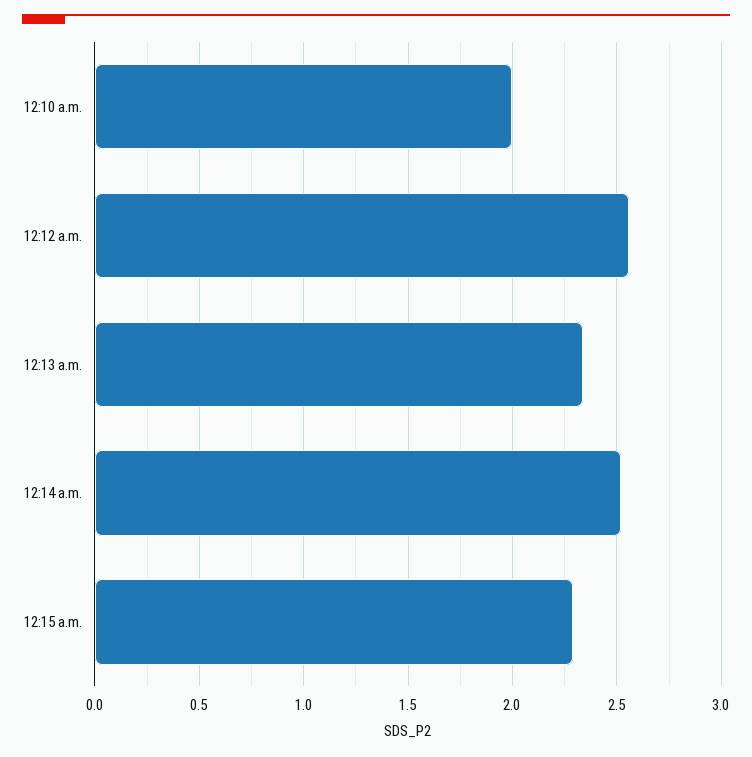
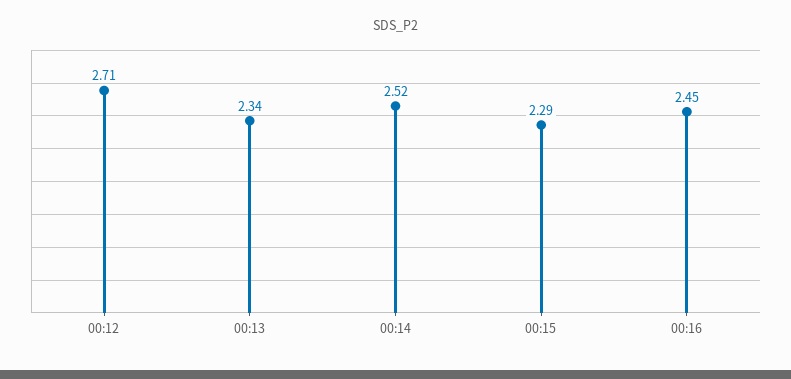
12:10 a.m.: 2 -> none
12:12 a.m.: 2.55 -> 2.71
00:16: none -> 2.45

